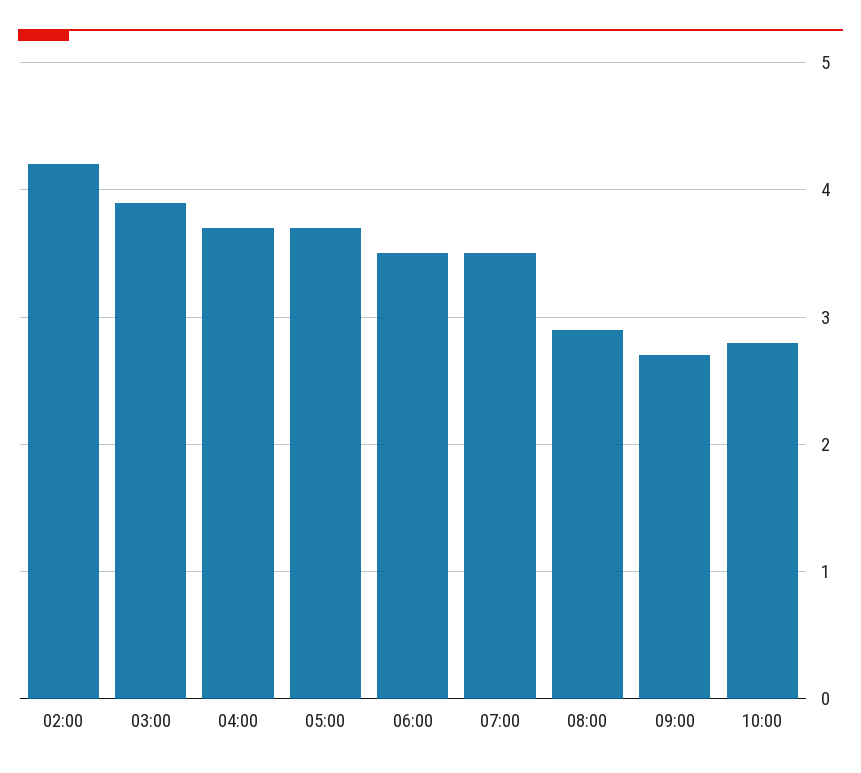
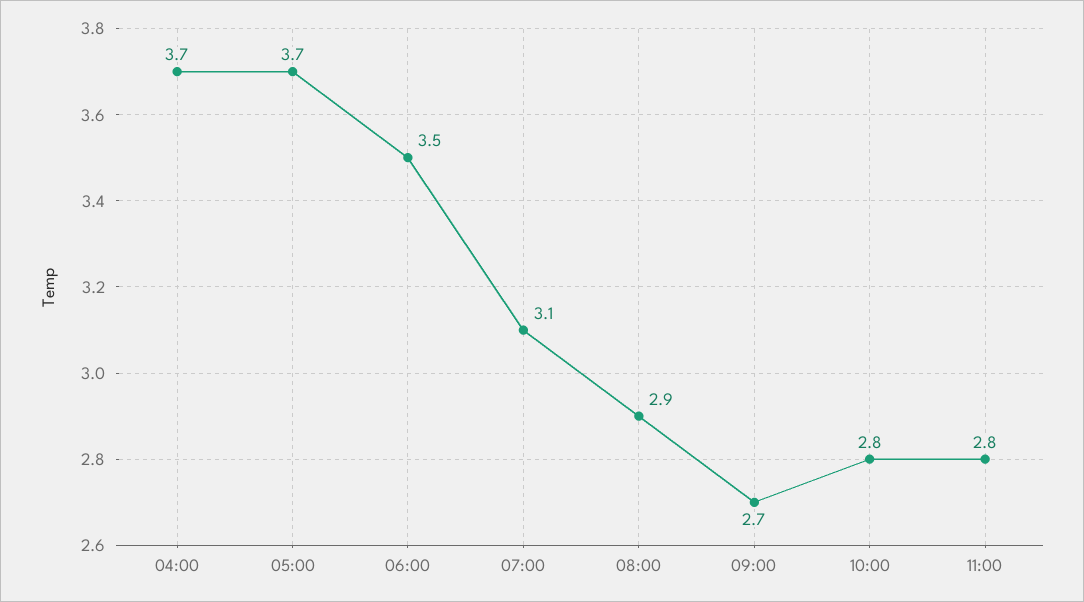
02:00: 4.2 -> none
03:00: 3.9 -> none
07:00: 3.5 -> 3.1
11:00: none -> 2.8

